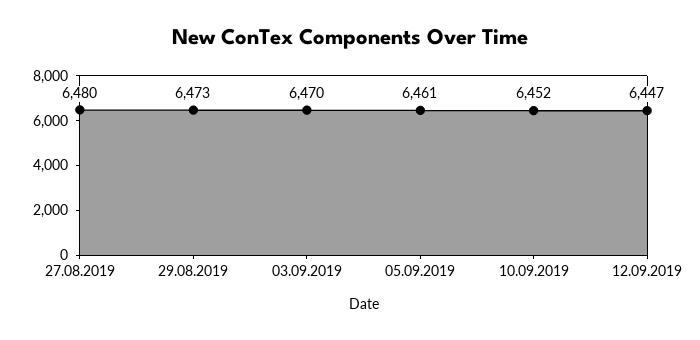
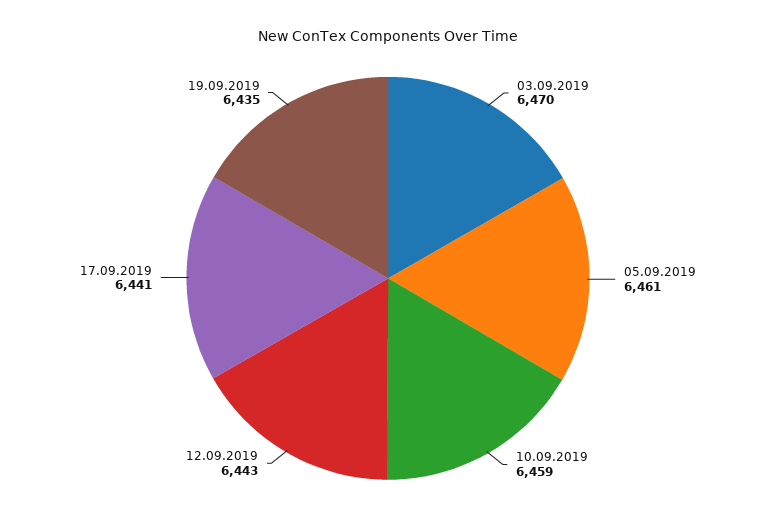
27.08.2019: 6480 -> none
29.08.2019: 6473 -> none
10.09.2019: 6452 -> 6459
12.09.2019: 6447 -> 6443
17.09.2019: none -> 6441
19.09.2019: none -> 6435

